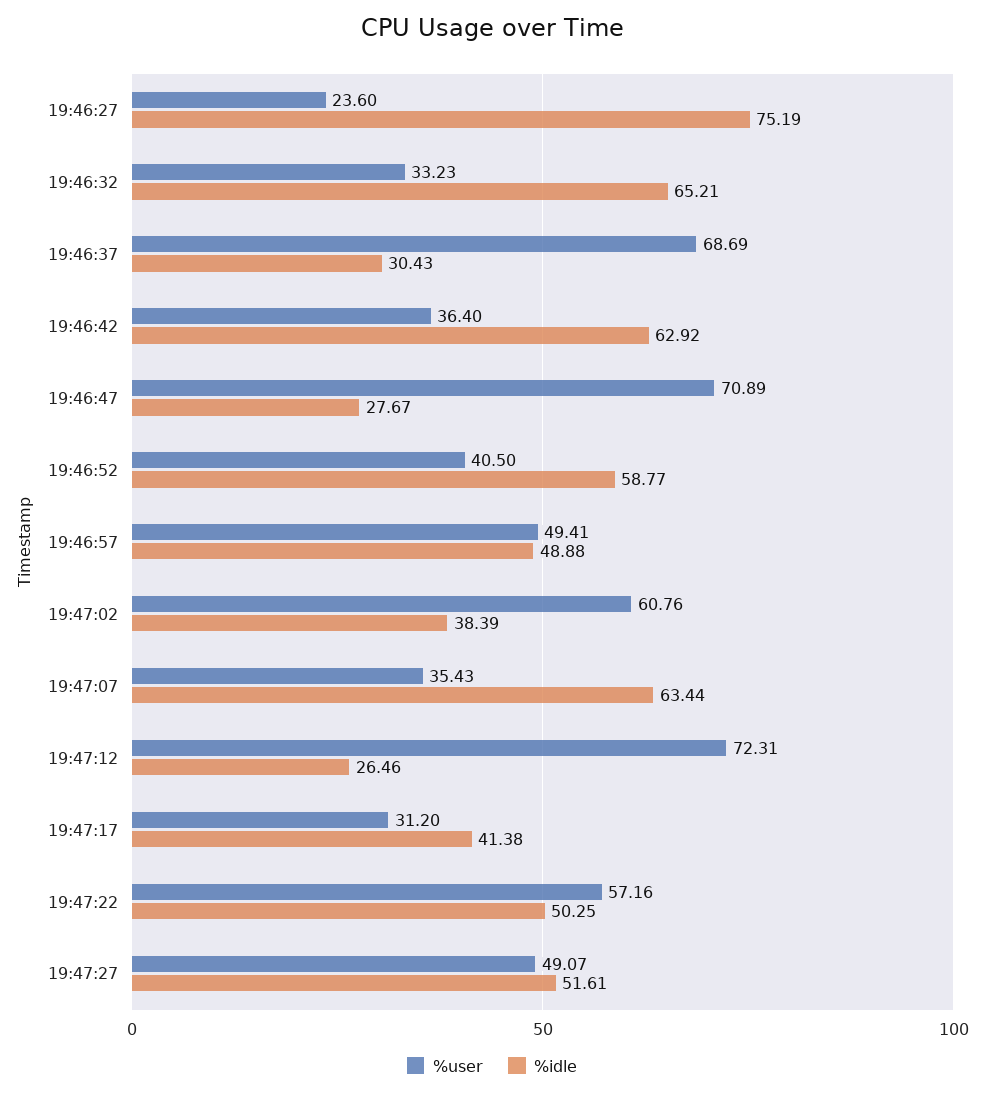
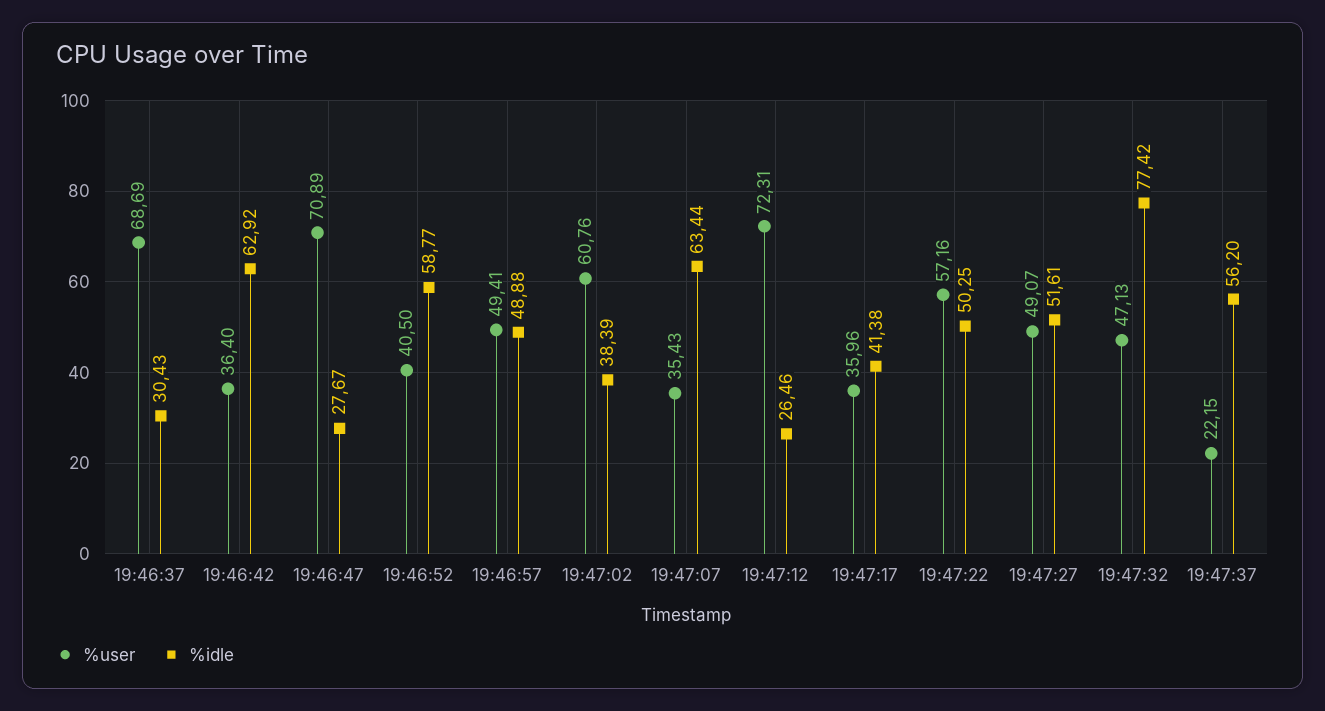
%user, 19:46:27: 23.6 -> none
%idle, 19:46:27: 75.19 -> none
%user, 19:46:32: 33.23 -> none
%idle, 19:46:32: 65.21 -> none
%user, 19:47:17: 31.2 -> 35.96
%user, 19:47:32: none -> 47.13
%idle, 19:47:32: none -> 77.42
%user, 19:47:37: none -> 22.15
%idle, 19:47:37: none -> 56.2

